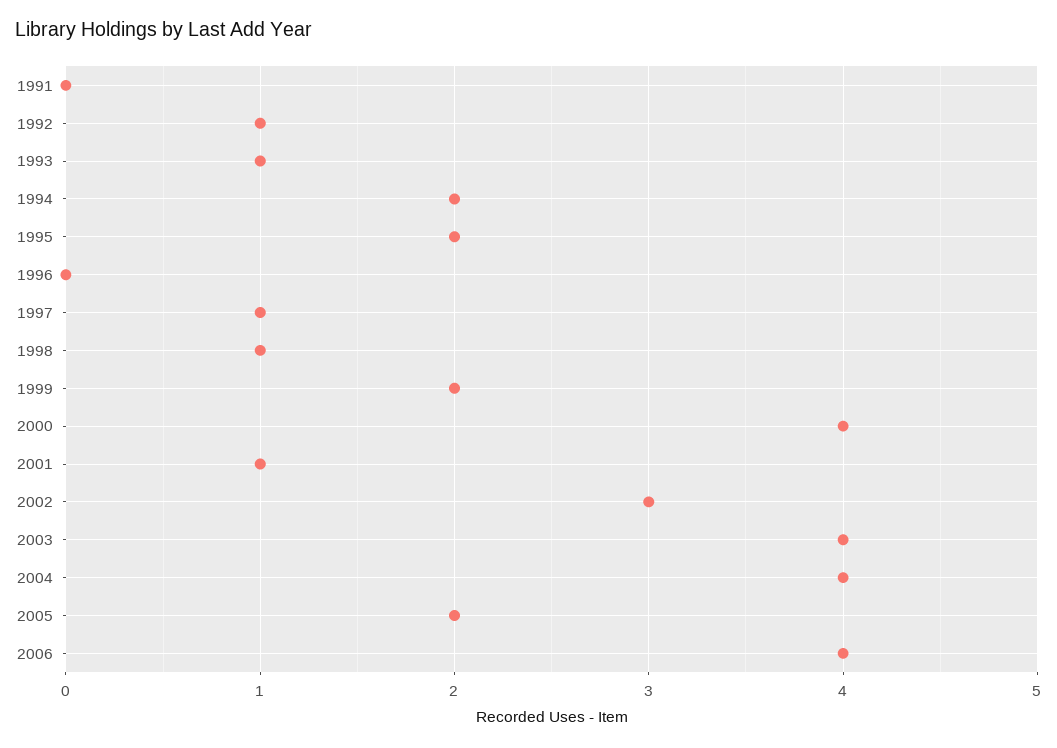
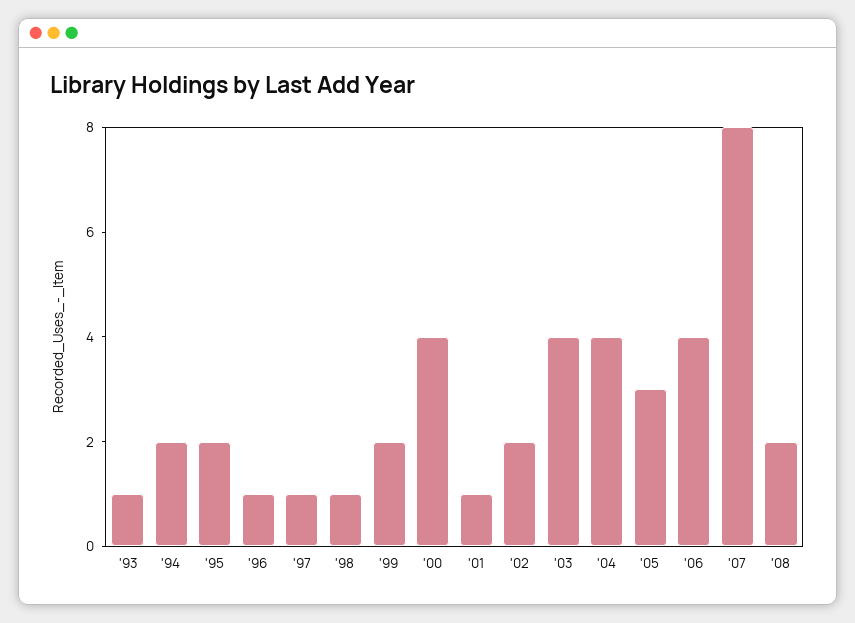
1991: 0 -> none
1992: 1 -> none
1996: 0 -> 1
2002: 3 -> 2
2005: 2 -> 3
'07: none -> 8
'08: none -> 2

